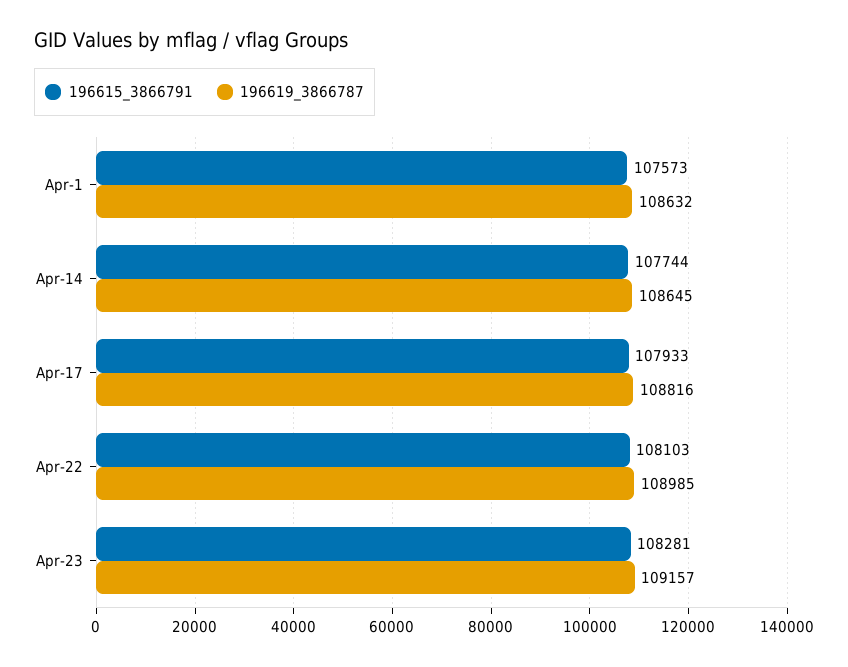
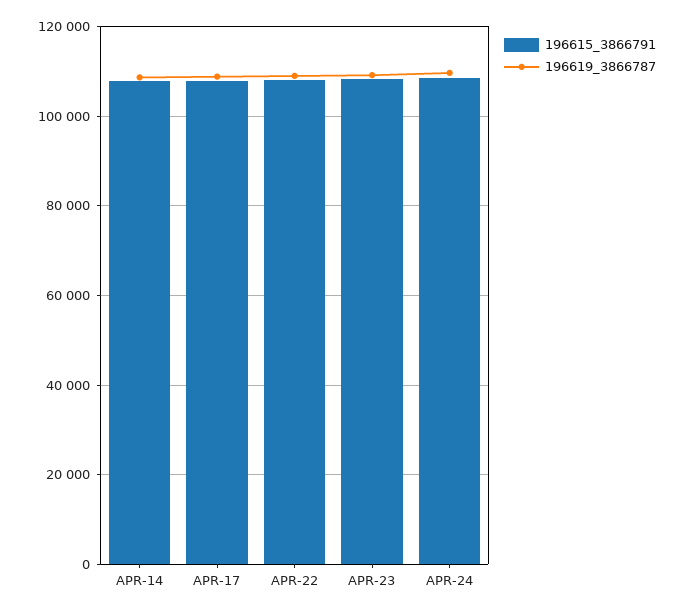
196615_3866791, Apr-1: 107573 -> none
196619_3866787, Apr-1: 108632 -> none
196615_3866791, APR-24: none -> 108000
196619_3866787, APR-24: none -> 110000

